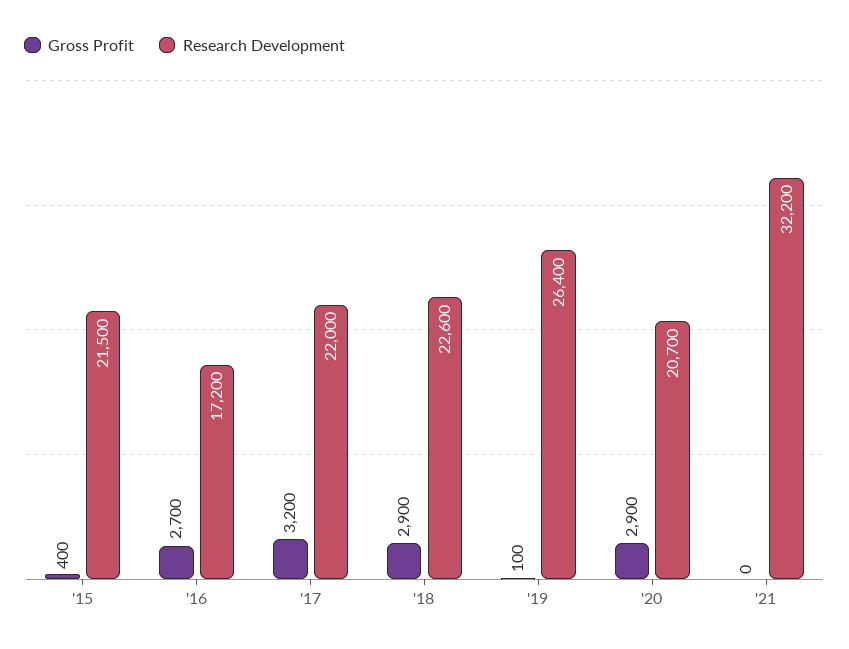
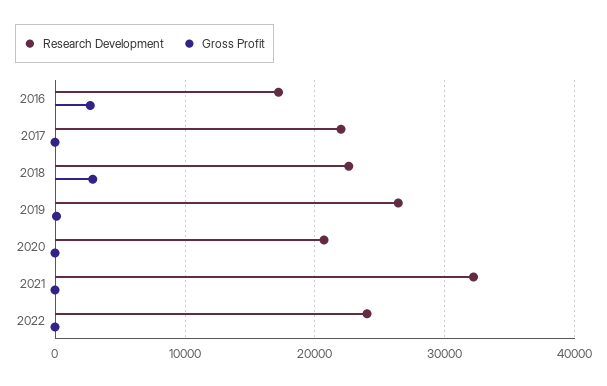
Gross Profit, '15: 400 -> none
Research Development, '15: 21500 -> none
Gross Profit, '17: 3200 -> 0
Gross Profit, '20: 2900 -> 0
Research Development, 2022: none -> 24000
Gross Profit, 2022: none -> 0

